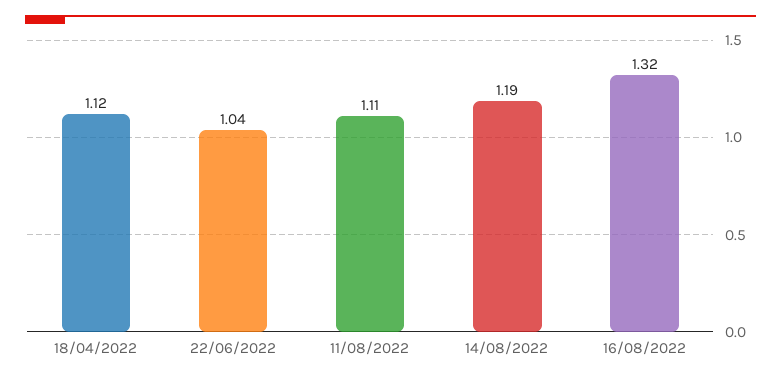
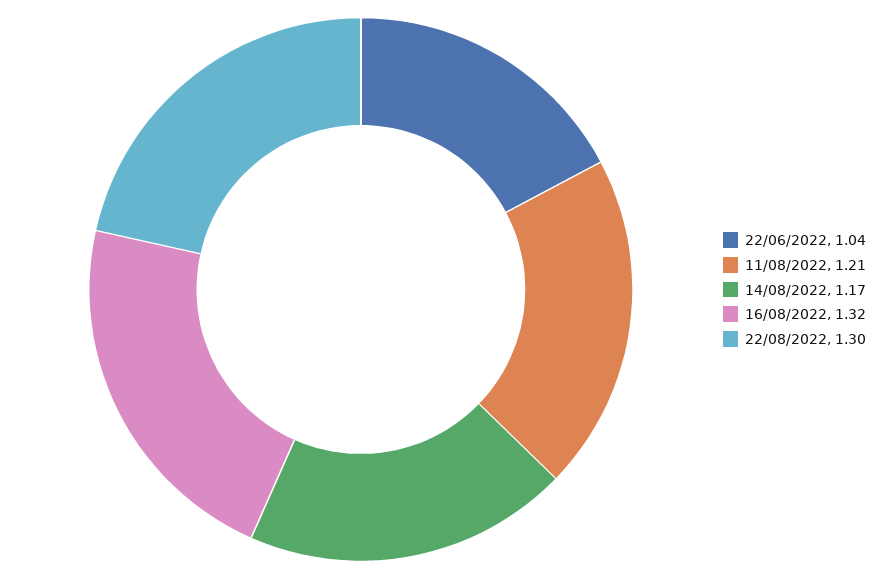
18/04/2022: 1.12 -> none
11/08/2022: 1.11 -> 1.21
14/08/2022: 1.19 -> 1.17
22/08/2022: none -> 1.3

